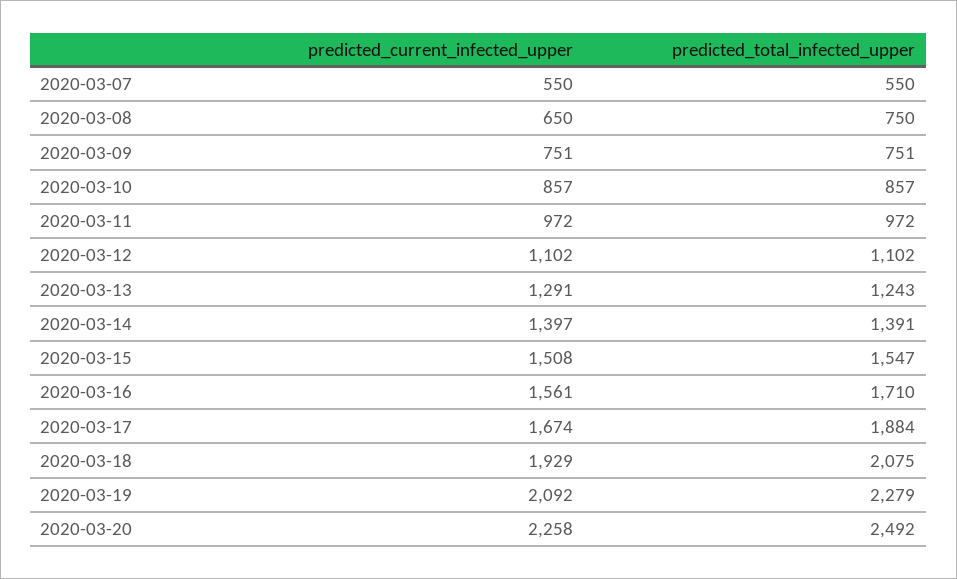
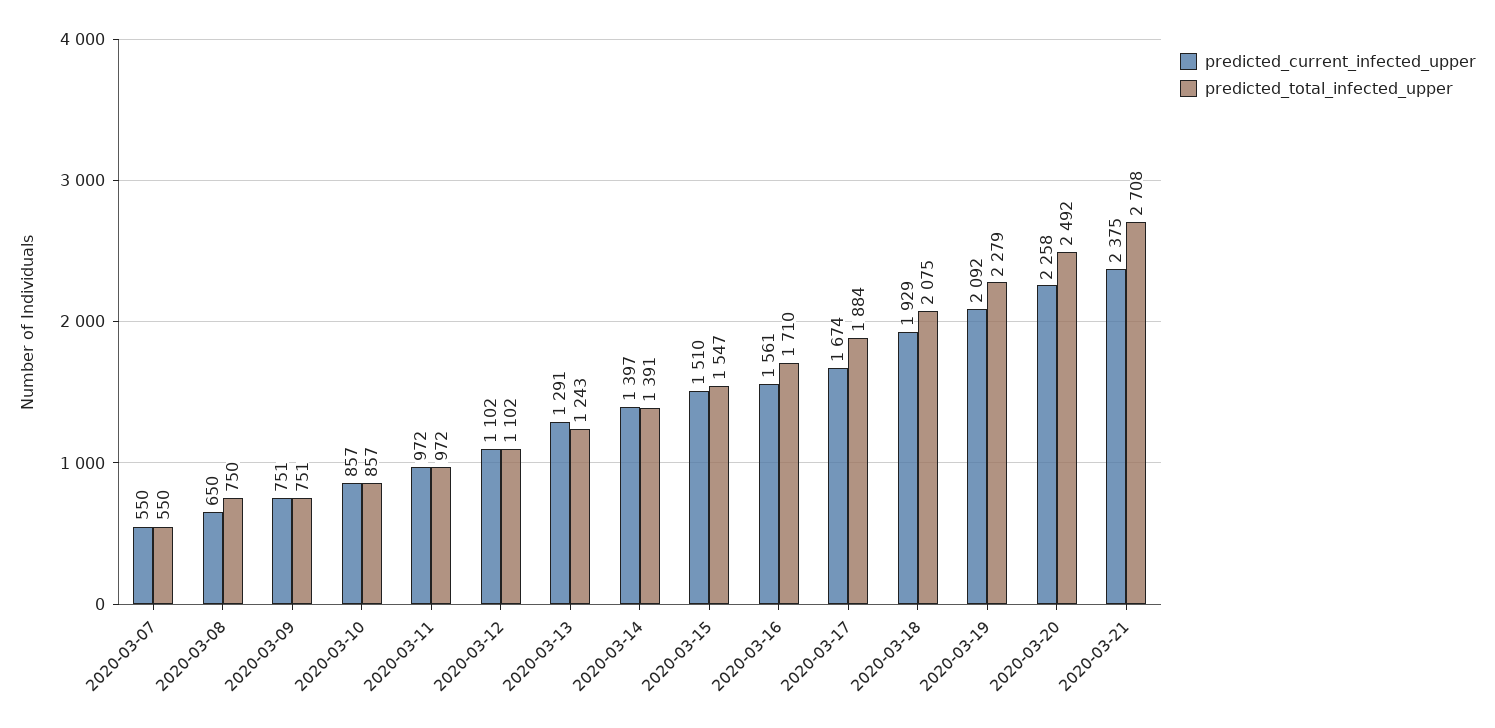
predicted_current_infected_upper, 2020-03-15: 1508 -> 1510
predicted_current_infected_upper, 2020-03-21: none -> 2375
predicted_total_infected_upper, 2020-03-21: none -> 2708

